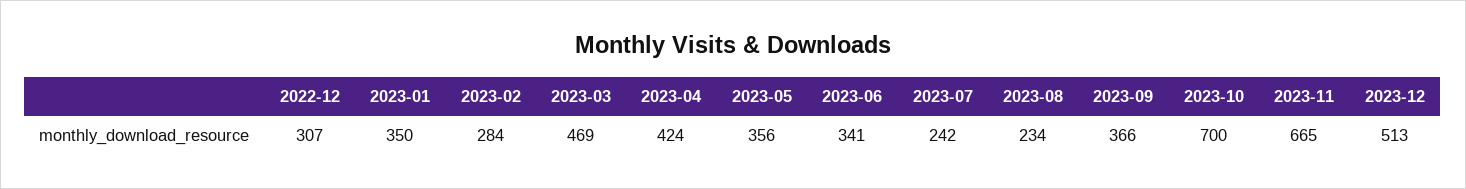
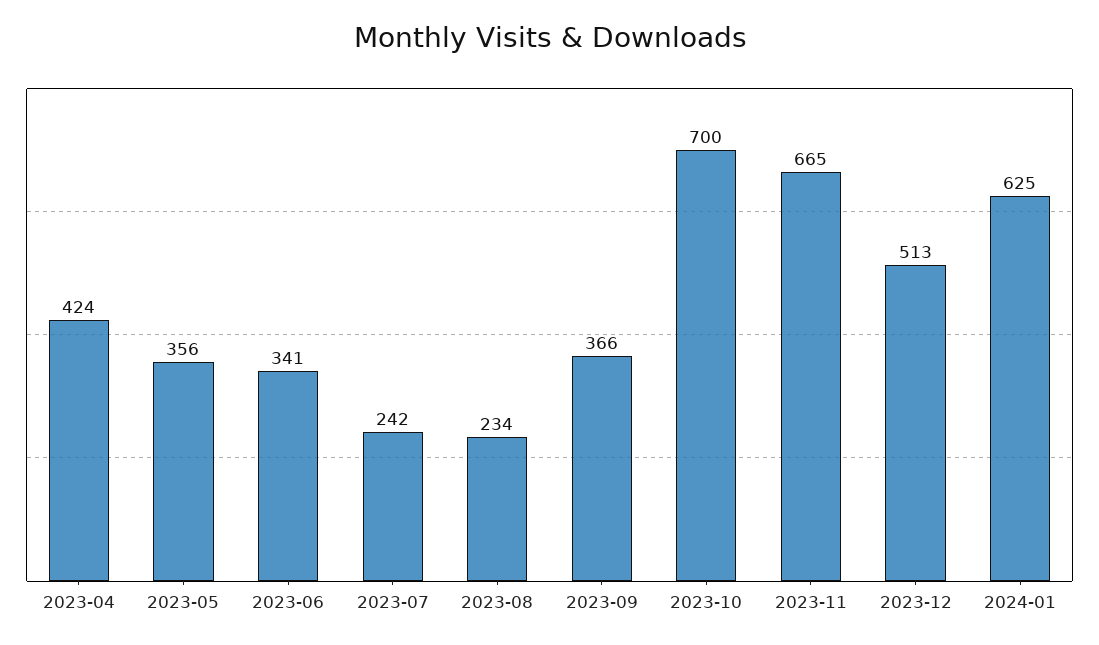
2022-12: 307 -> none
2023-01: 350 -> none
2023-02: 284 -> none
2023-03: 469 -> none
2024-01: none -> 625

